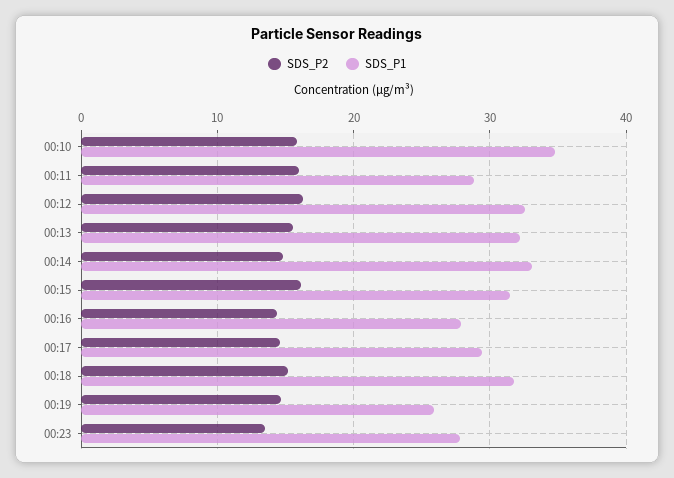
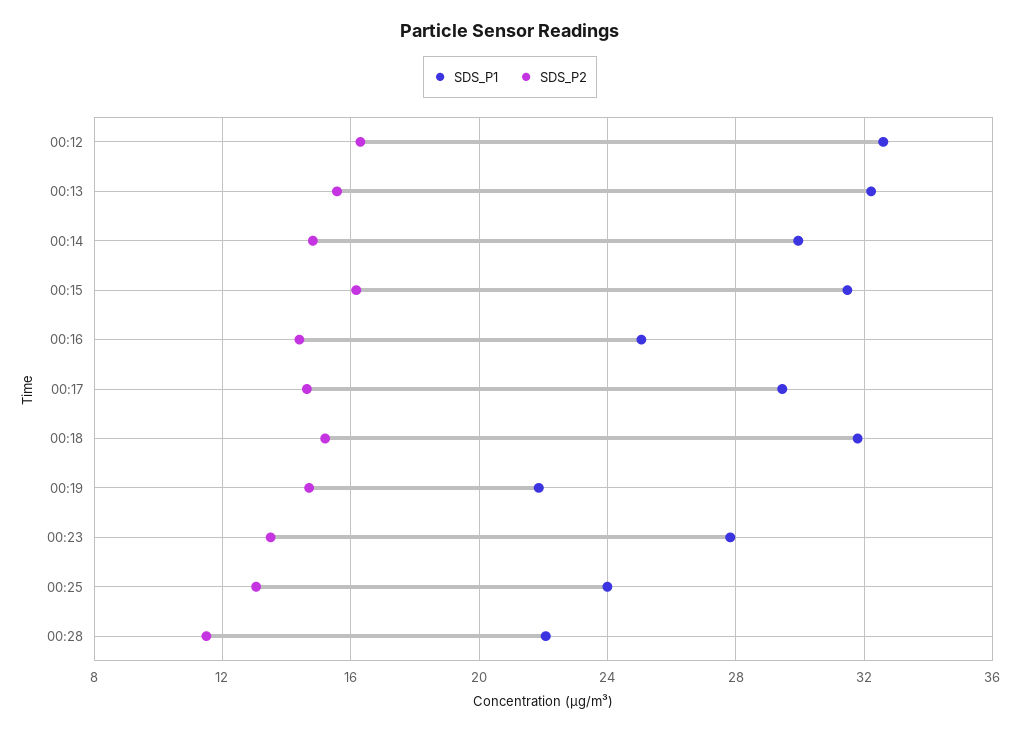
SDS_P2, 00:10: 16 -> none
SDS_P1, 00:10: 35 -> none
SDS_P2, 00:11: 16 -> none
SDS_P1, 00:11: 29 -> none
SDS_P1, 00:14: 33 -> 30
SDS_P1, 00:16: 28 -> 25
SDS_P1, 00:19: 26 -> 22
SDS_P1, 00:25: none -> 24
SDS_P2, 00:25: none -> 13
SDS_P1, 00:28: none -> 22
SDS_P2, 00:28: none -> 11.5

